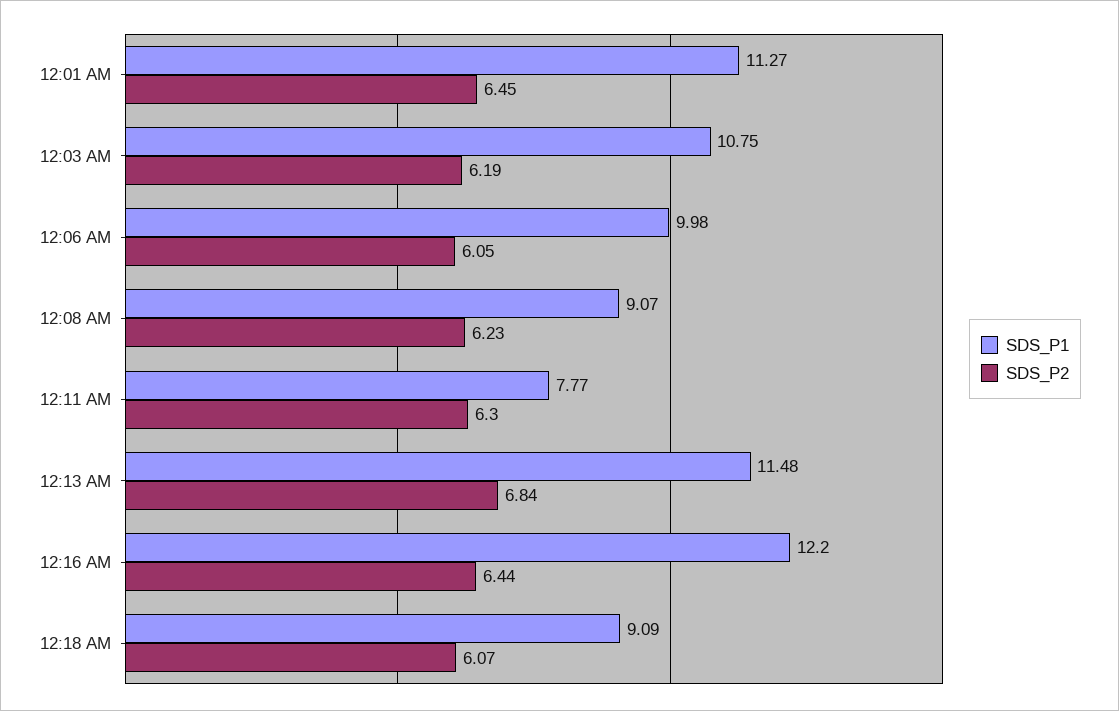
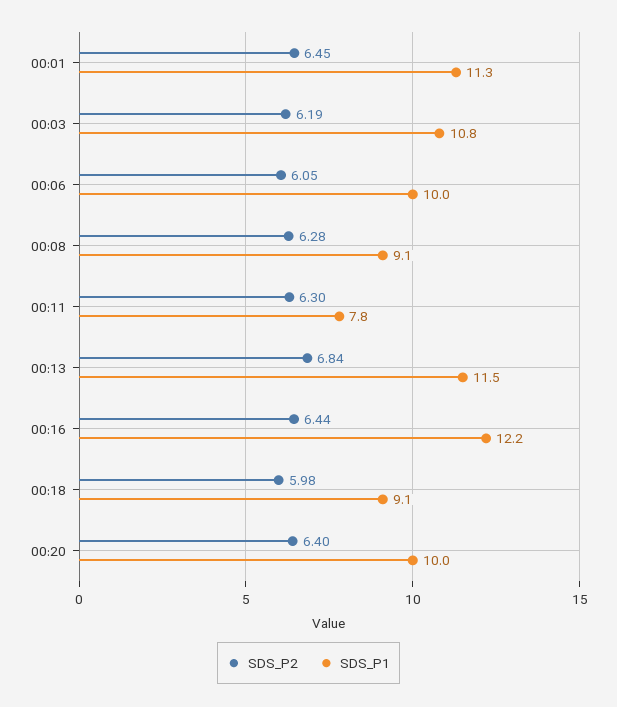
SDS_P2, 12:08 AM: 6.23 -> 6.28
SDS_P2, 12:18 AM: 6.07 -> 5.98
SDS_P2, 00:20: none -> 6.4
SDS_P1, 00:20: none -> 10

